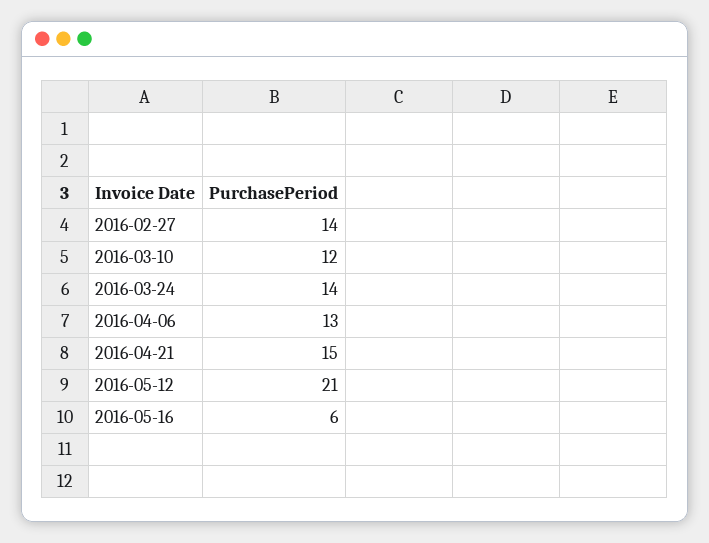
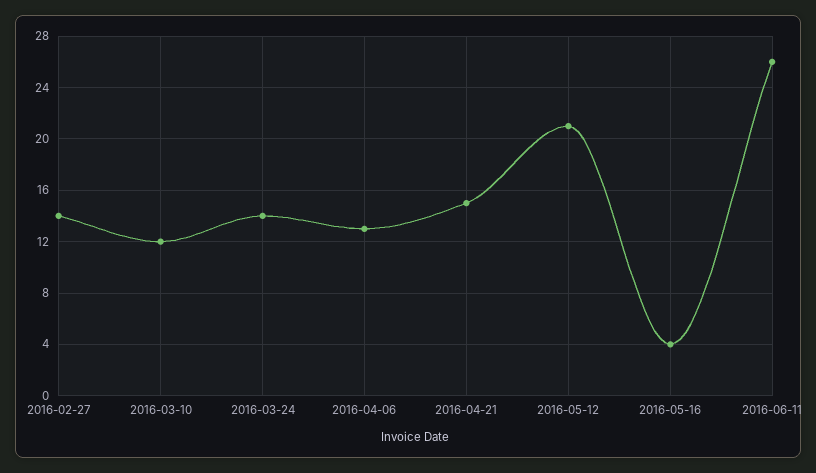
2016-05-16: 6 -> 4
2016-06-11: none -> 26

